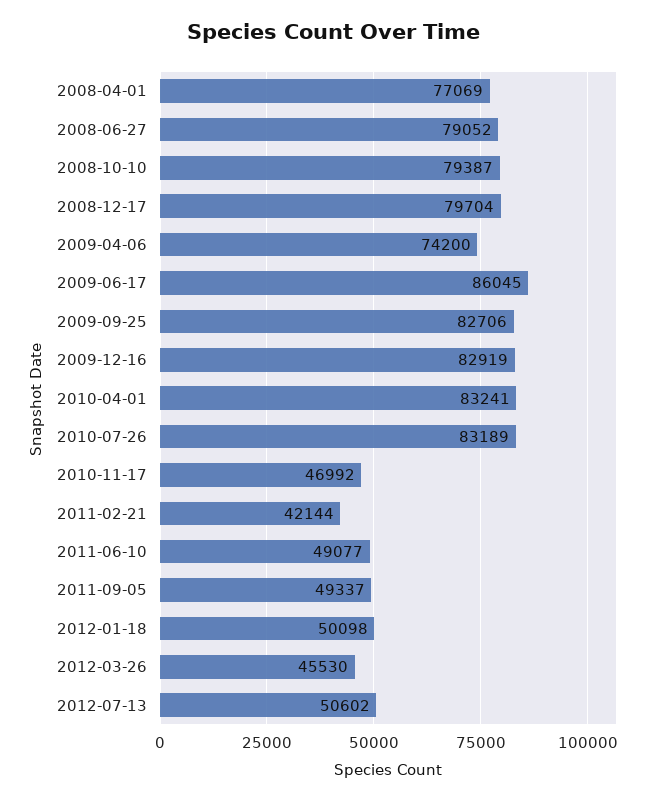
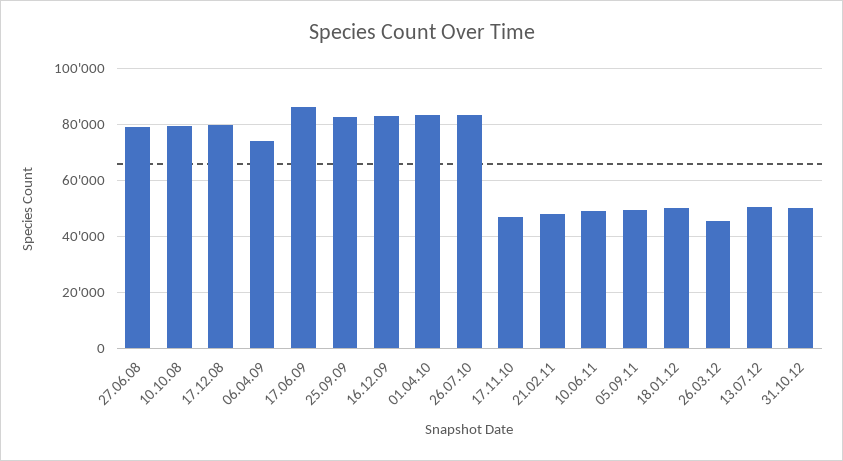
2008-04-01: 77069 -> none
2011-02-21: 42144 -> 47500
31.10.12: none -> 50000

